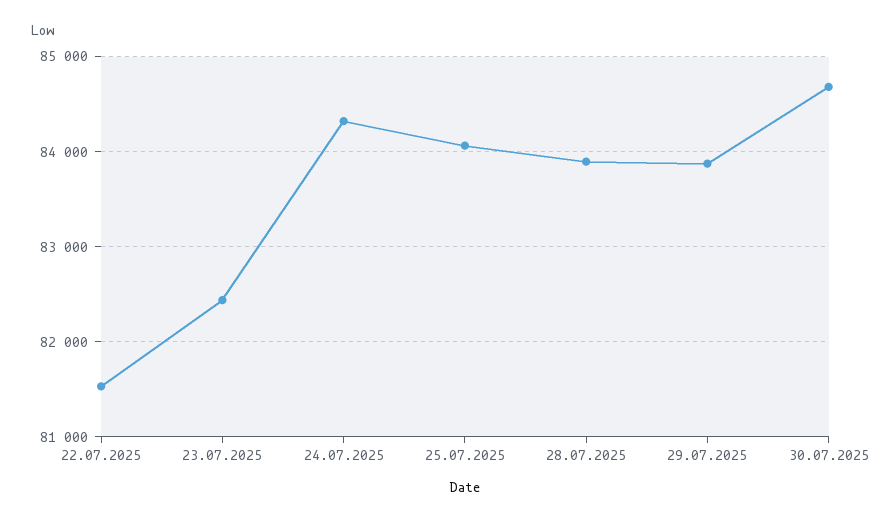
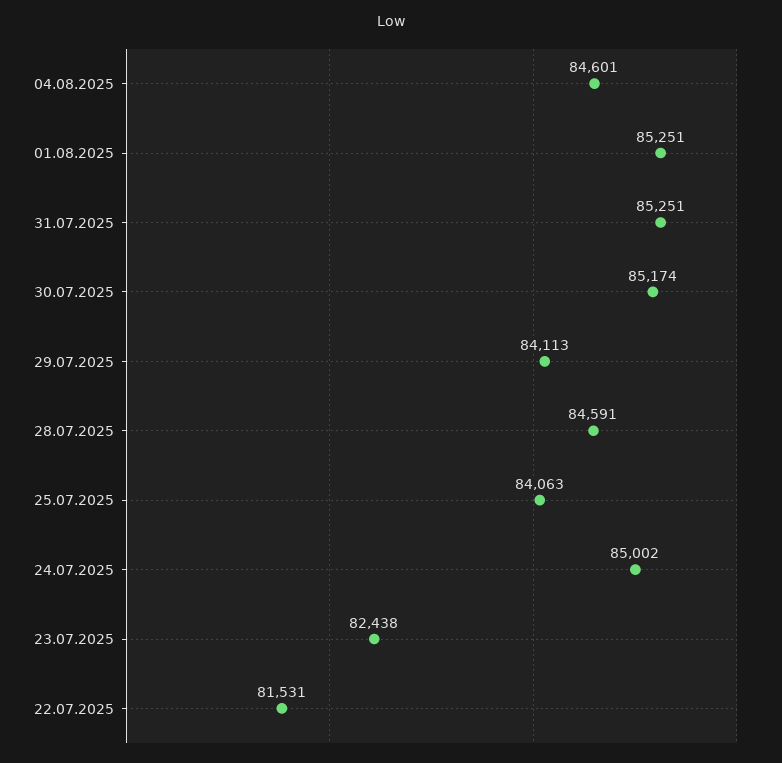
24.07.2025: 84300 -> 85002
28.07.2025: 83900 -> 84591
29.07.2025: 83900 -> 84113
30.07.2025: 84700 -> 85174
04.08.2025: none -> 84601
01.08.2025: none -> 85251
31.07.2025: none -> 85251

